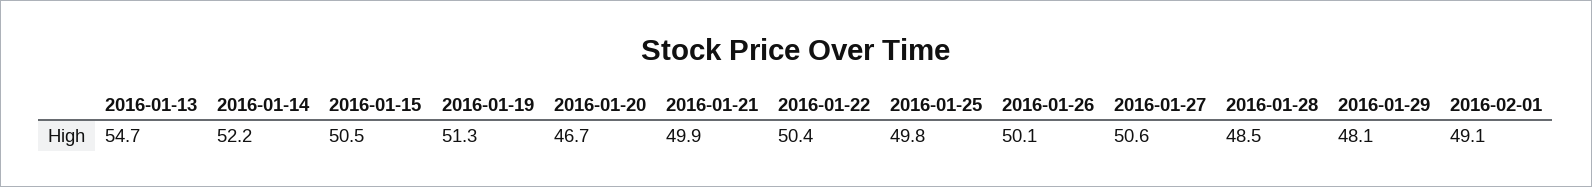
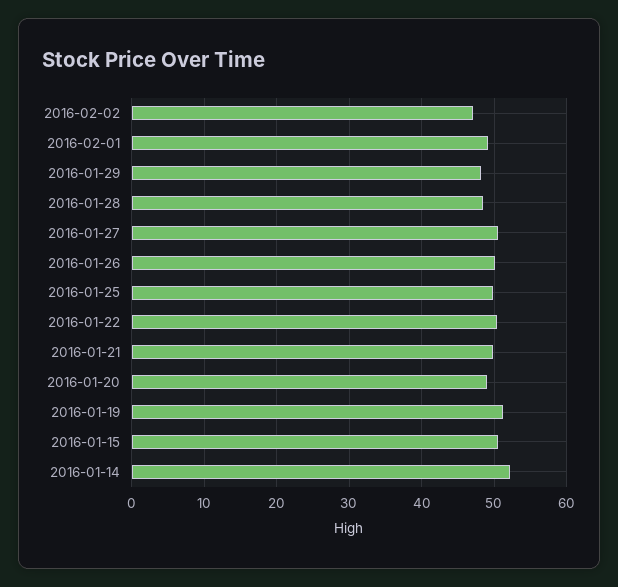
2016-01-13: 54.7 -> none
2016-01-20: 46.7 -> 49
2016-02-02: none -> 47

